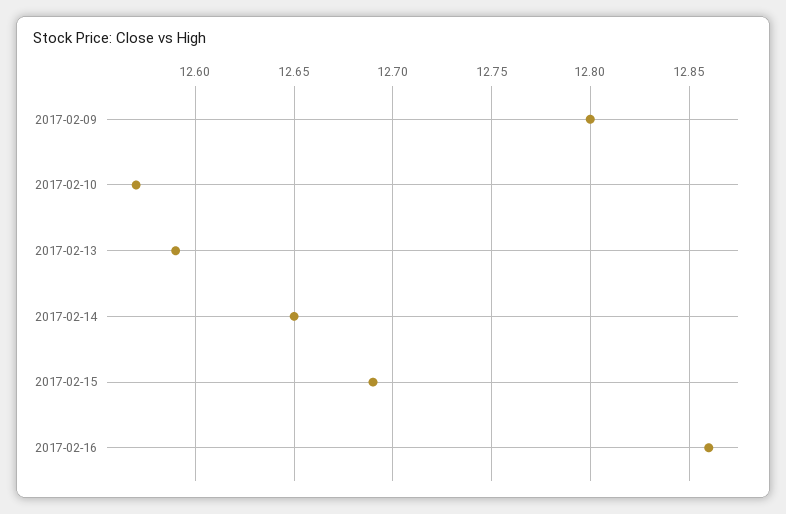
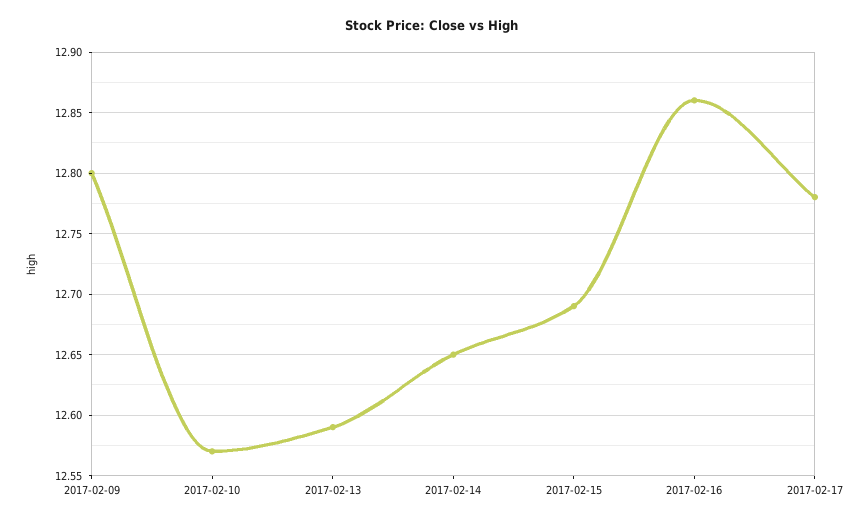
2017-02-17: none -> 12.78

